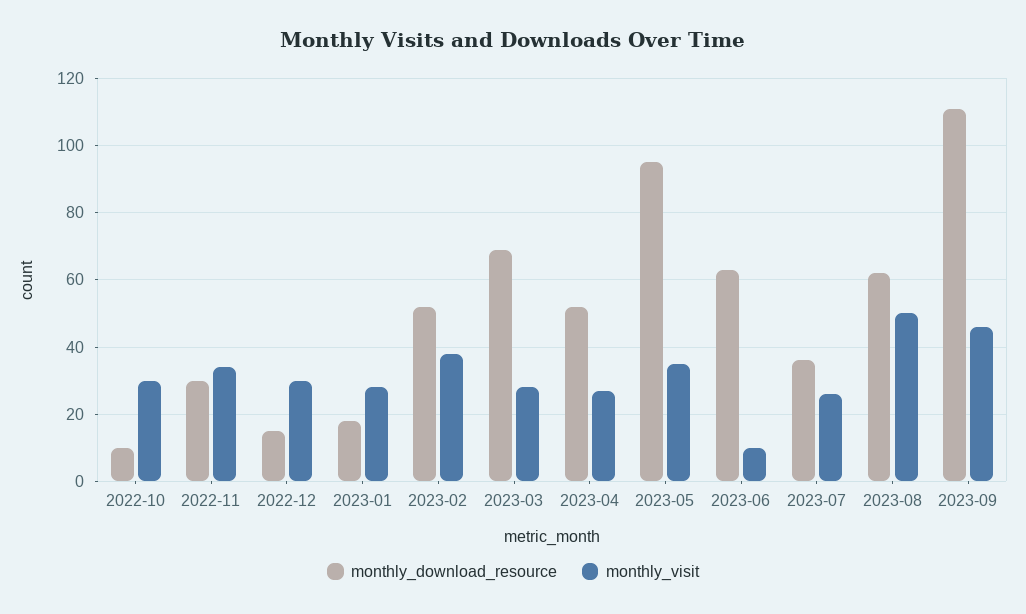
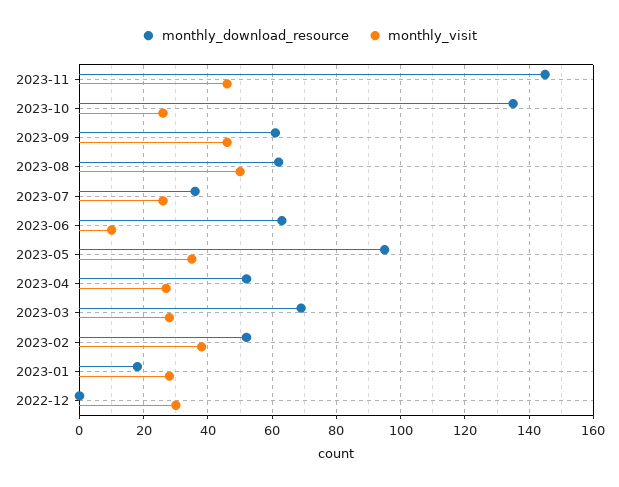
monthly_download_resource, 2022-10: 10 -> none
monthly_visit, 2022-10: 30 -> none
monthly_download_resource, 2022-11: 30 -> none
monthly_visit, 2022-11: 35 -> none
monthly_download_resource, 2022-12: 15 -> 0
monthly_download_resource, 2023-09: 110 -> 60
monthly_download_resource, 2023-11: none -> 145
monthly_visit, 2023-11: none -> 45
monthly_download_resource, 2023-10: none -> 135
monthly_visit, 2023-10: none -> 25

